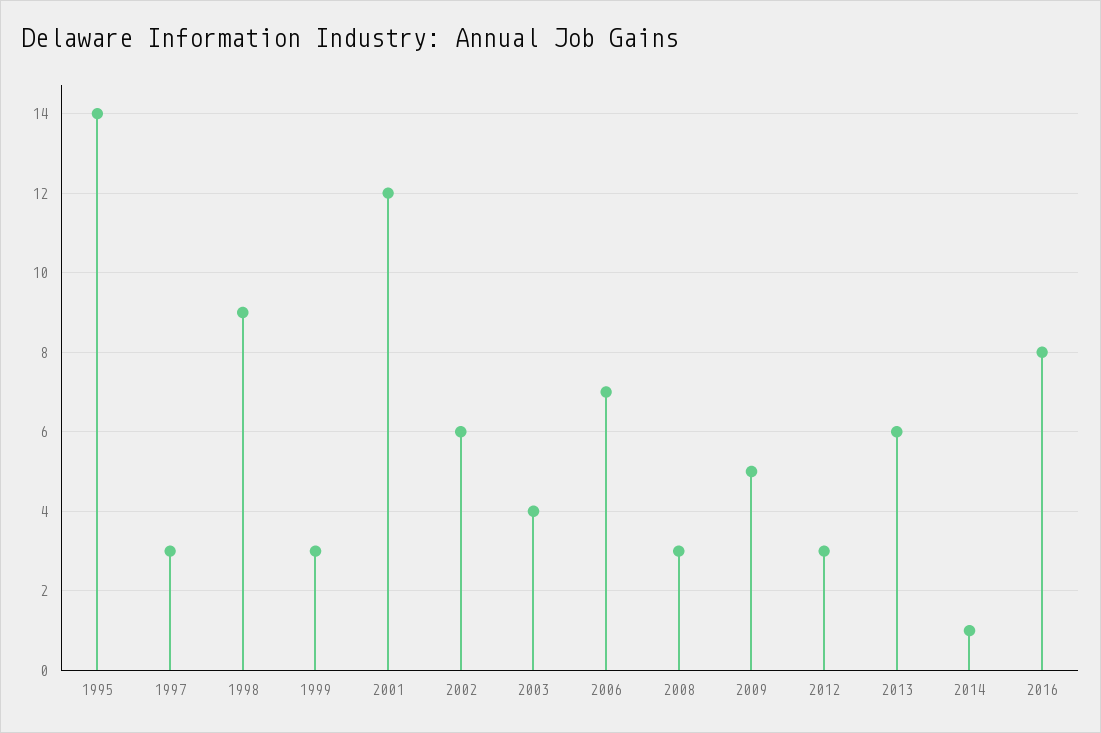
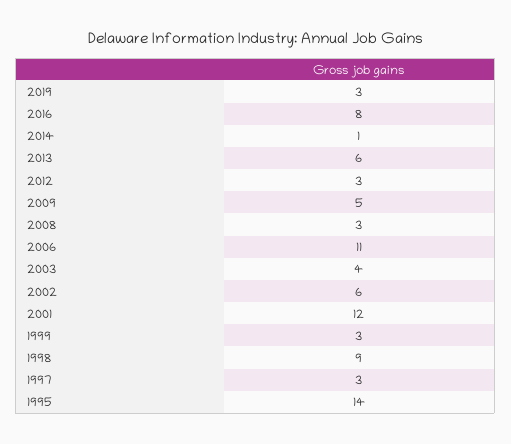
2006: 7 -> 11
2019: none -> 3

